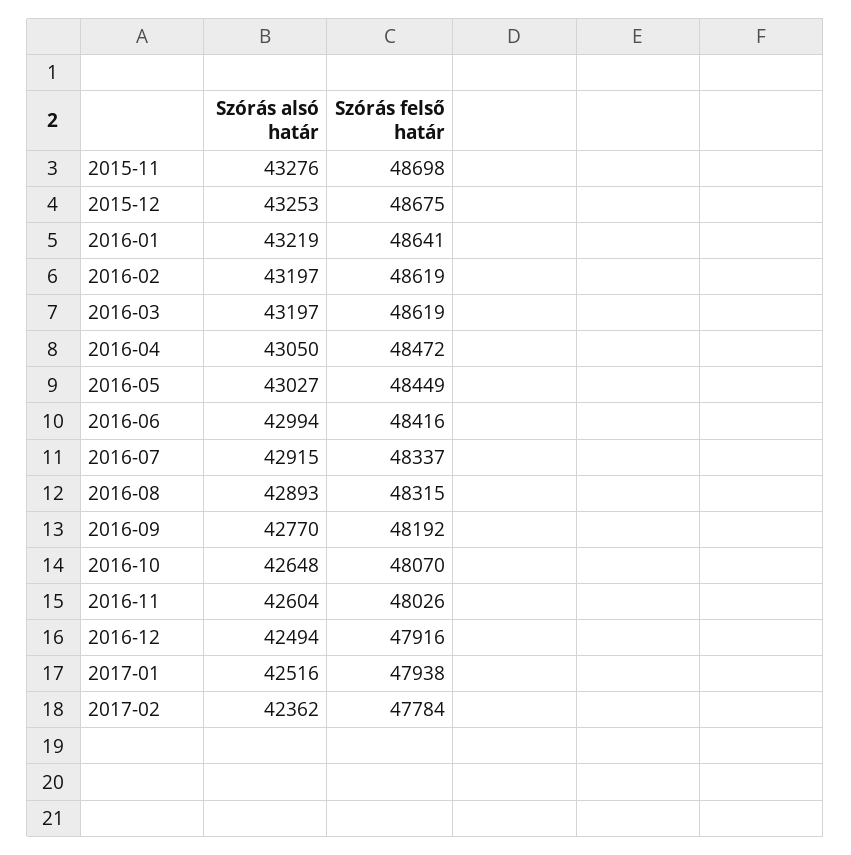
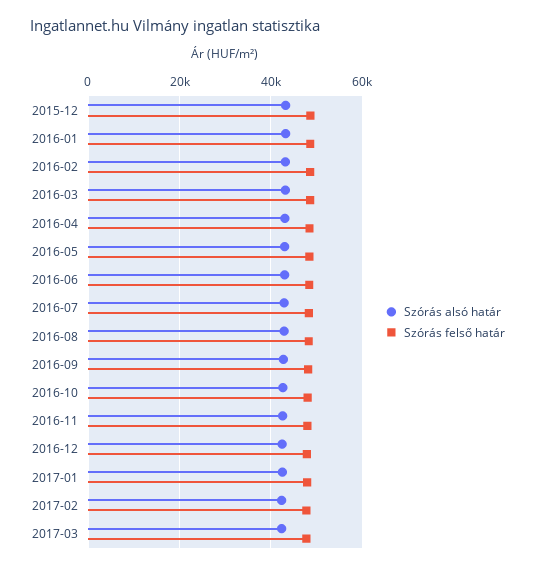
Szórás alsó határ, 2015-11: 43276 -> none
Szórás felső határ, 2015-11: 48698 -> none
Szórás alsó határ, 2017-03: none -> 42000
Szórás felső határ, 2017-03: none -> 48000

